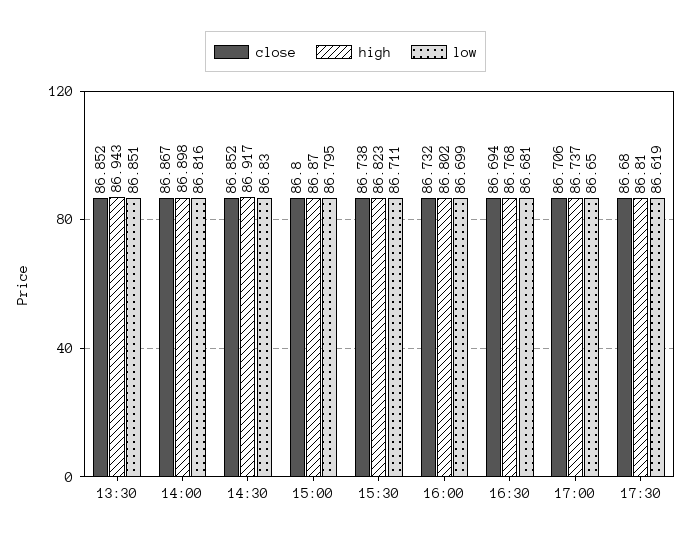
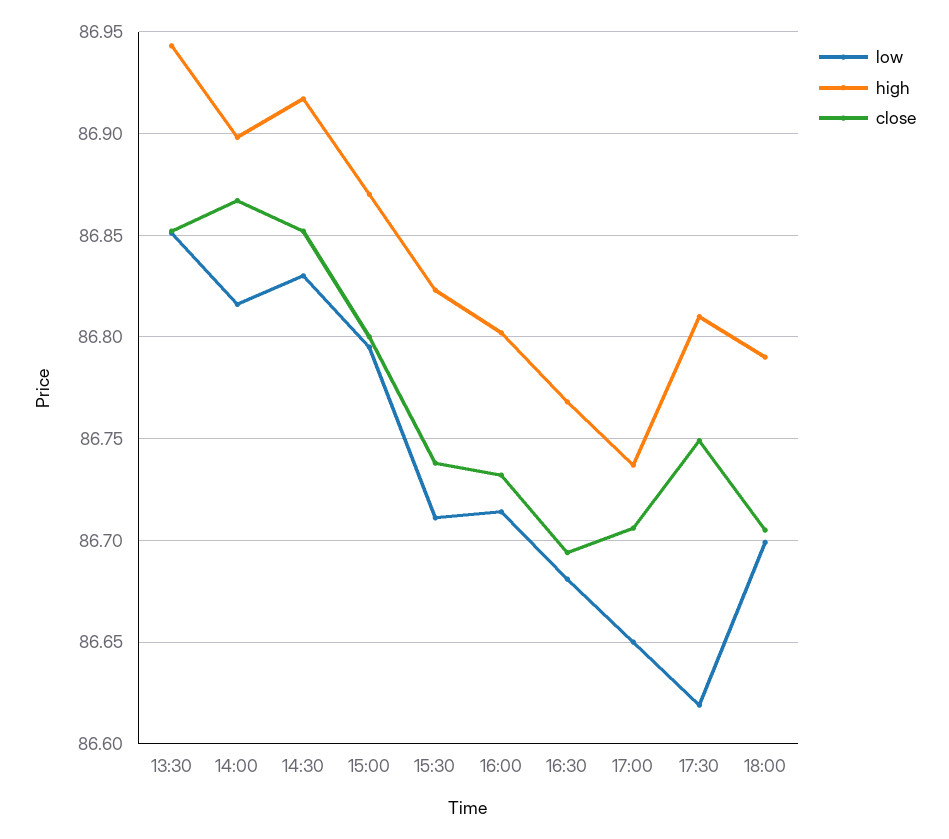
low, 16:00: 86.699 -> 86.715
close, 17:30: 86.68 -> 86.75
low, 18:00: none -> 86.7
high, 18:00: none -> 86.79
close, 18:00: none -> 86.705

